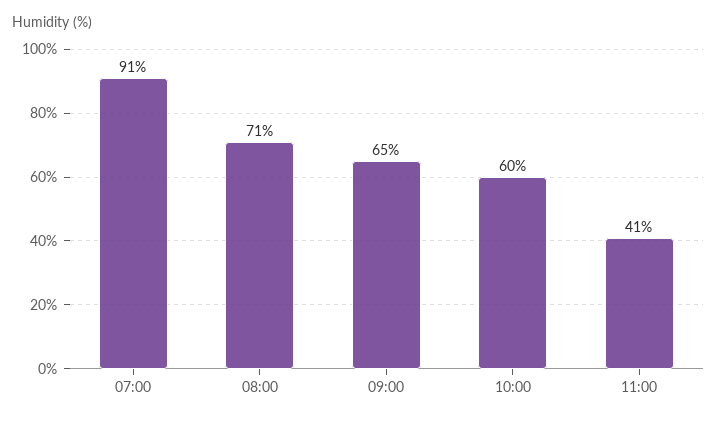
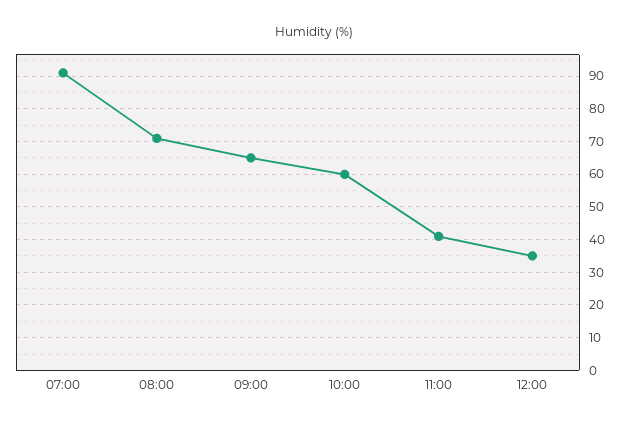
12:00: none -> 35

